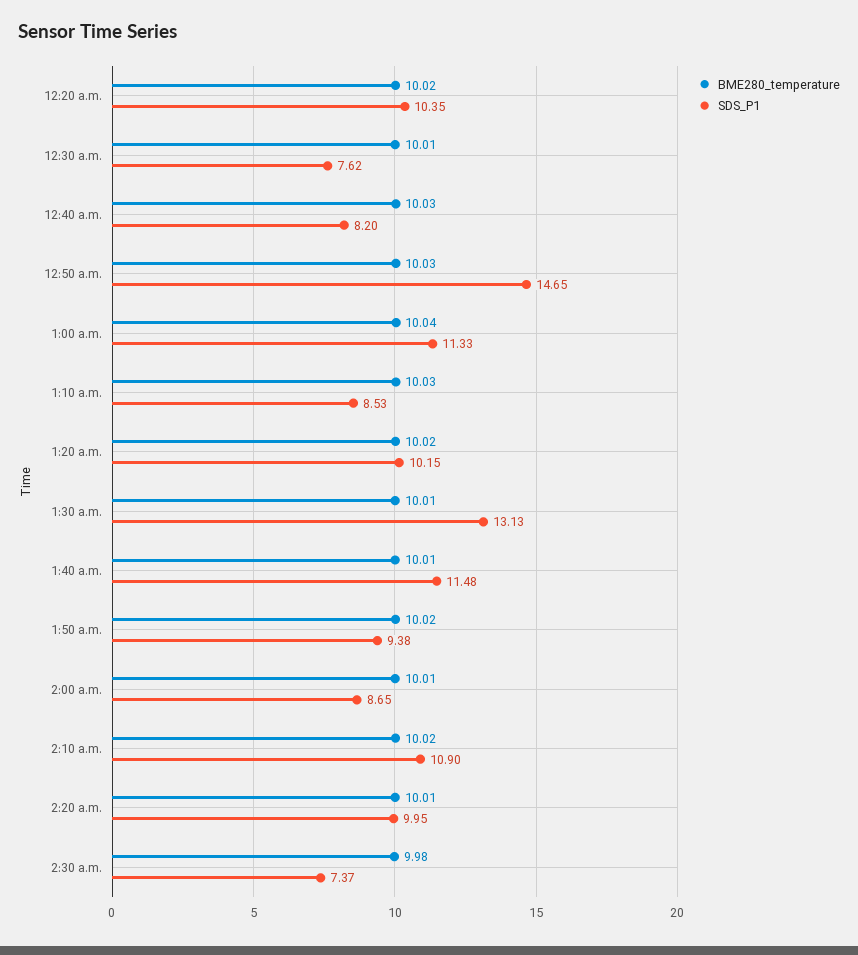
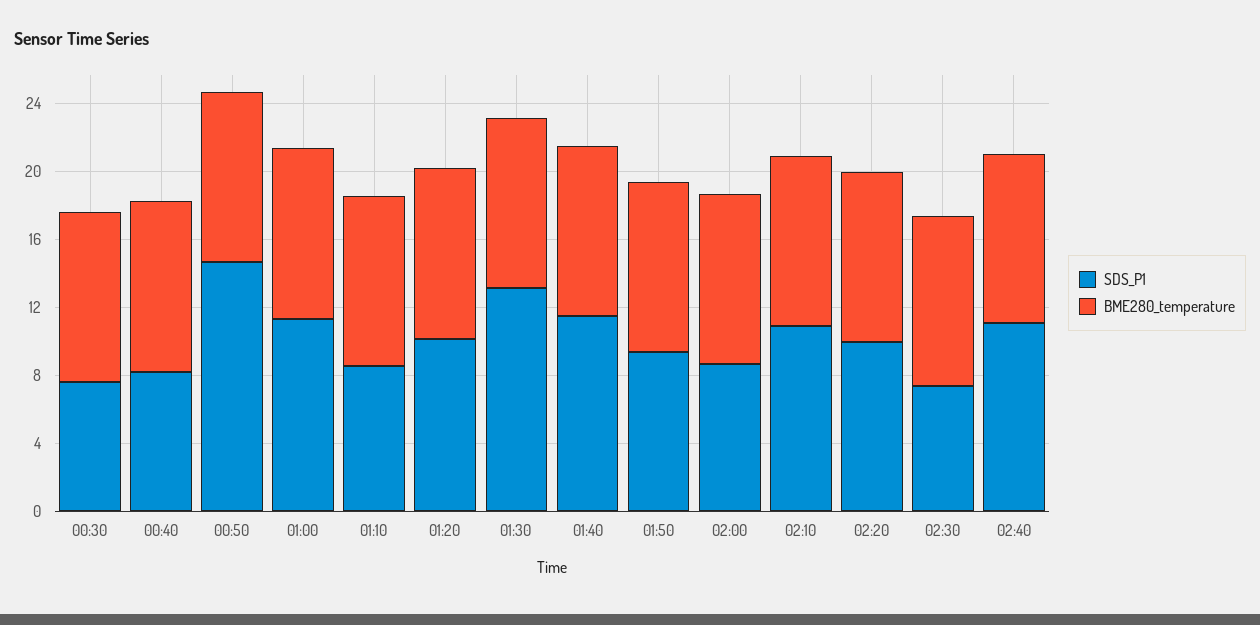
BME280_temperature, 12:20 a.m.: 10.02 -> none
SDS_P1, 12:20 a.m.: 10.35 -> none
SDS_P1, 02:40: none -> 11
BME280_temperature, 02:40: none -> 10

